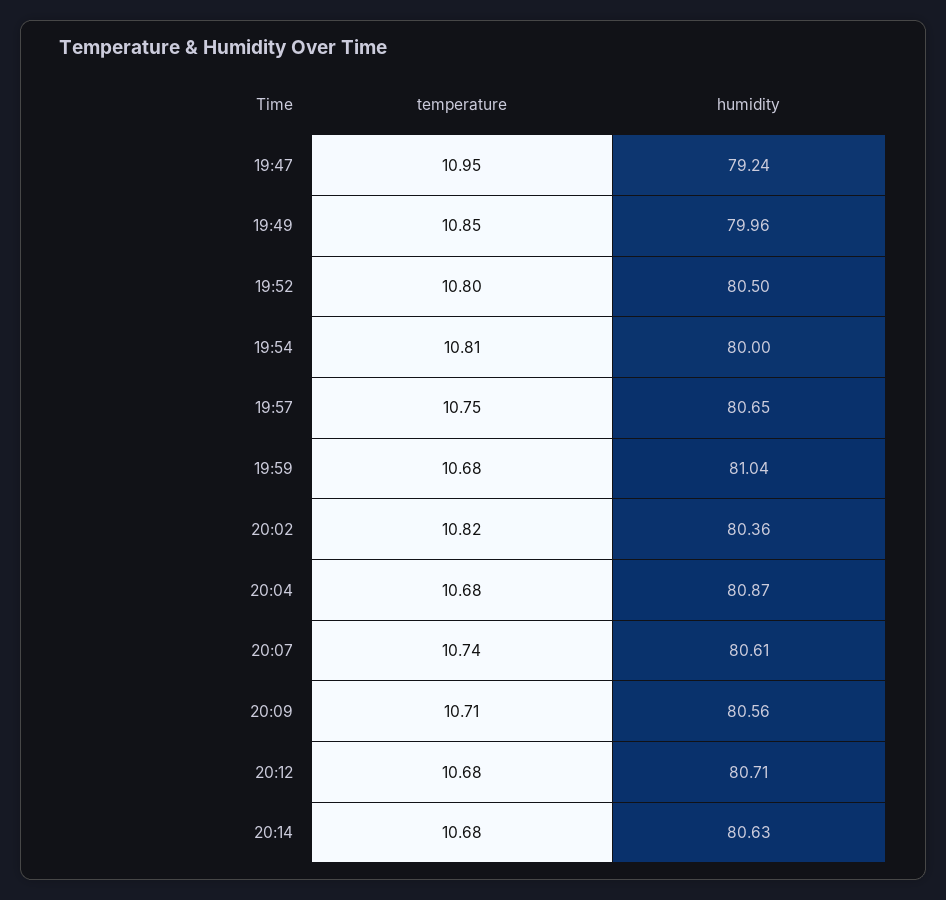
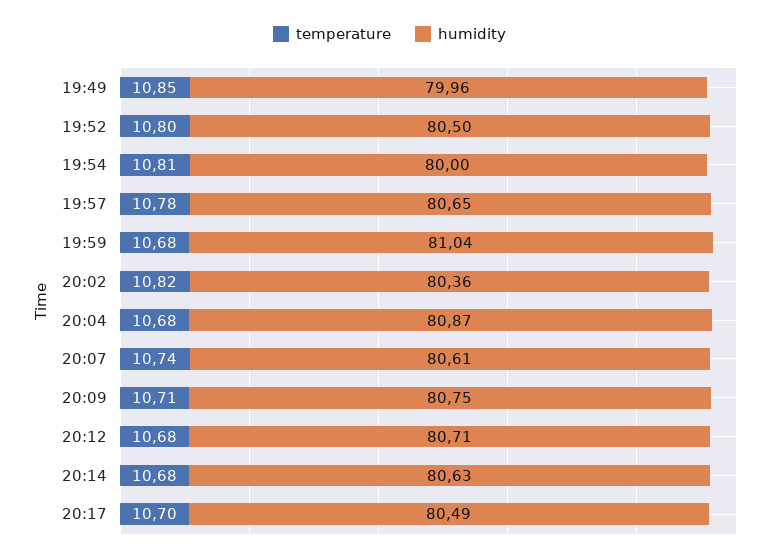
temperature, 19:47: 10.95 -> none
humidity, 19:47: 79.24 -> none
temperature, 19:57: 10.75 -> 10.78
humidity, 20:09: 80.56 -> 80.75
temperature, 20:17: none -> 10.7
humidity, 20:17: none -> 80.49

